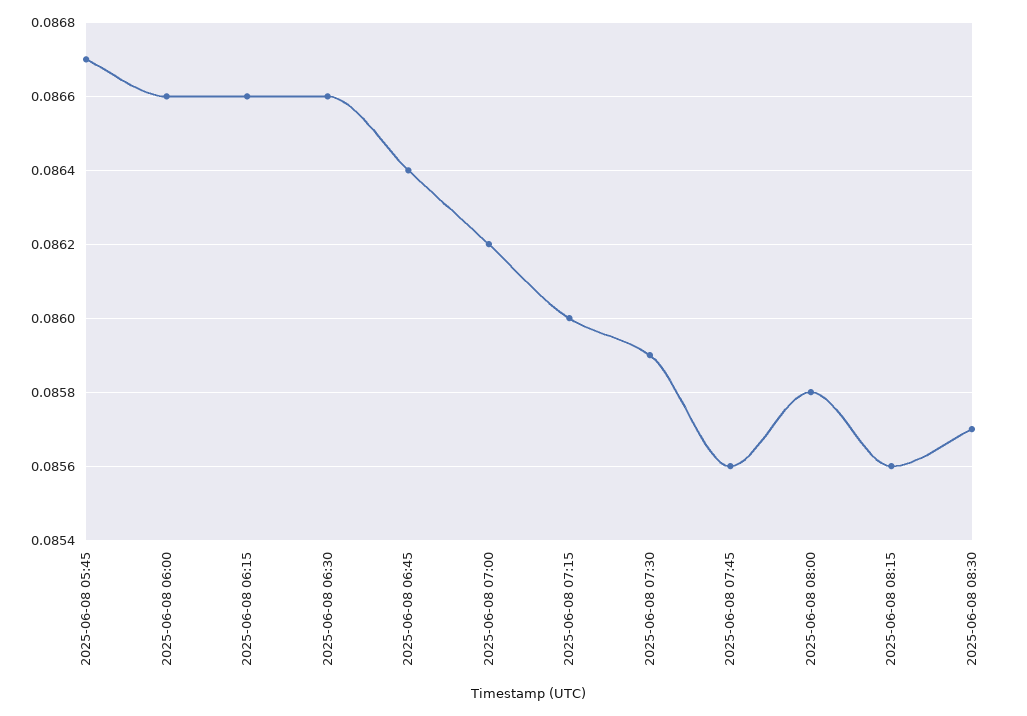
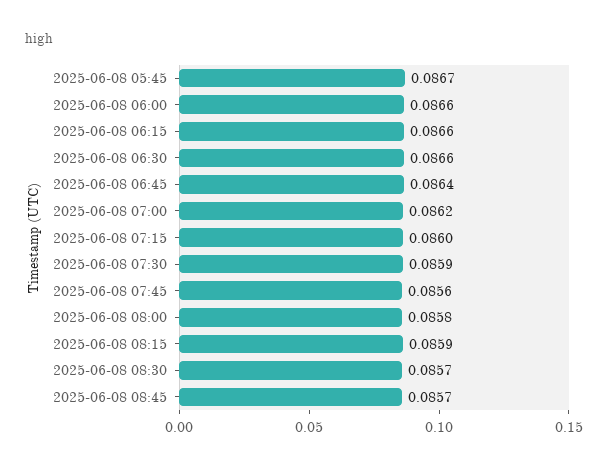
2025-06-08 08:15: 0.0856 -> 0.0859
2025-06-08 08:45: none -> 0.0857

